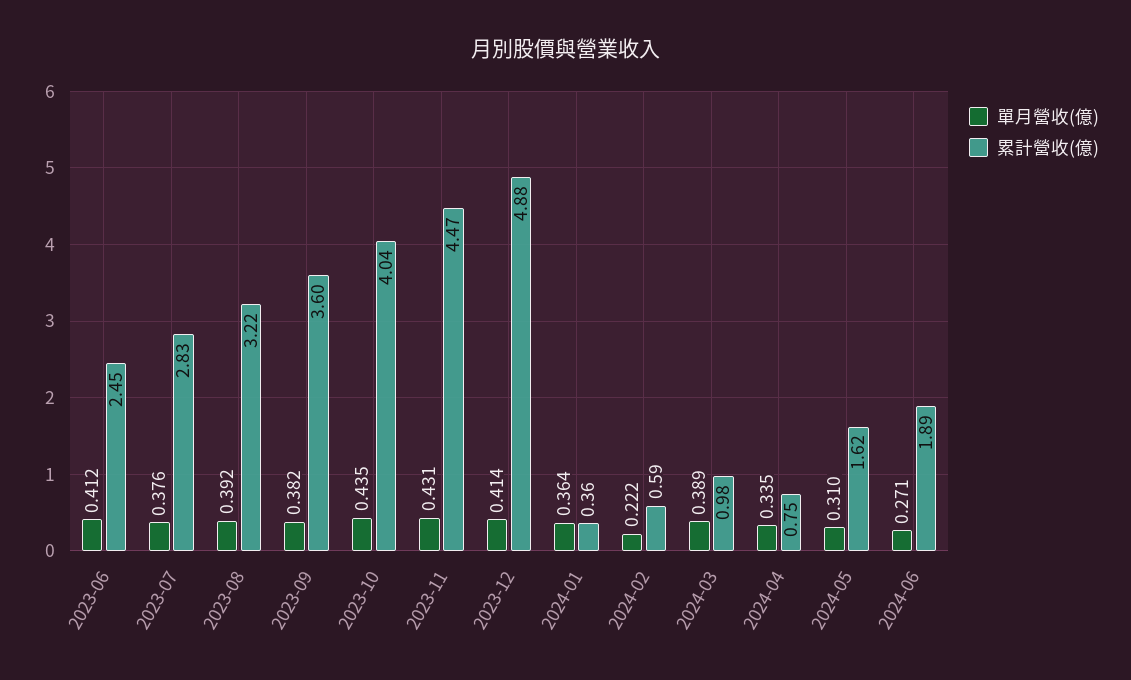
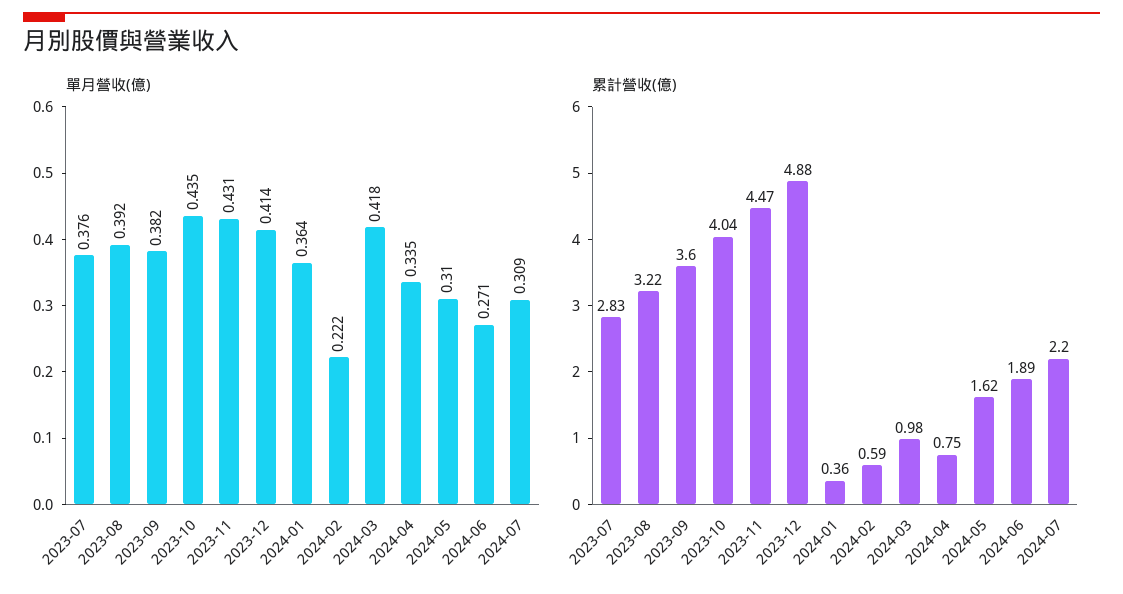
單月營收(億), 2023-06: 0.412 -> none
累計營收(億), 2023-06: 2.45 -> none
單月營收(億), 2024-03: 0.389 -> 0.418
單月營收(億), 2024-07: none -> 0.309
累計營收(億), 2024-07: none -> 2.2

